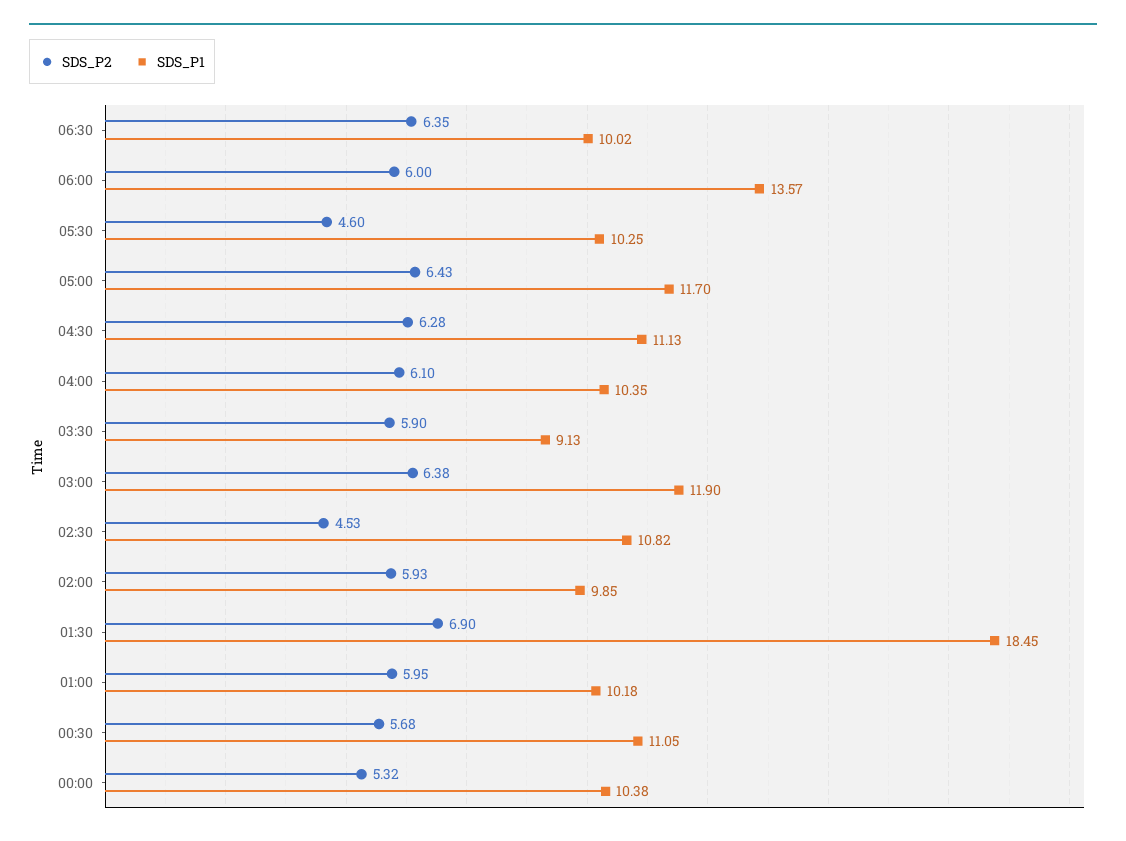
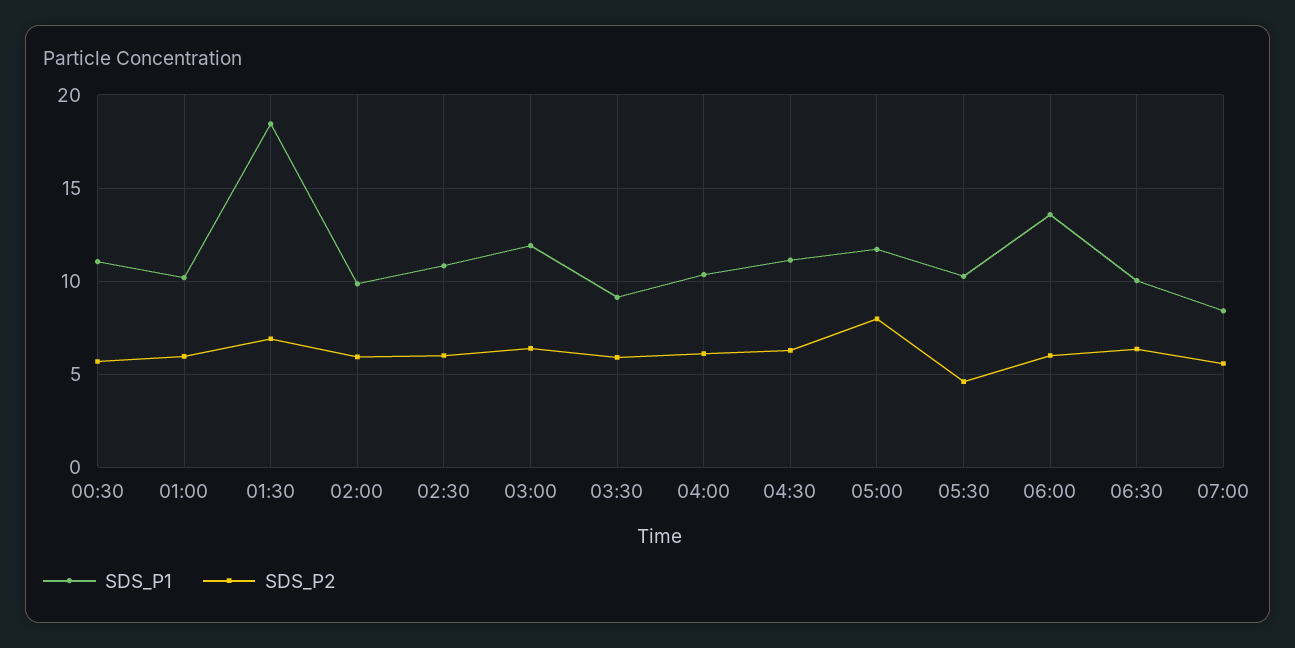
SDS_P2, 05:00: 6.43 -> 8
SDS_P2, 02:30: 4.53 -> 6
SDS_P2, 00:00: 5.32 -> none
SDS_P1, 00:00: 10.38 -> none
SDS_P1, 07:00: none -> 8.5
SDS_P2, 07:00: none -> 5.5

